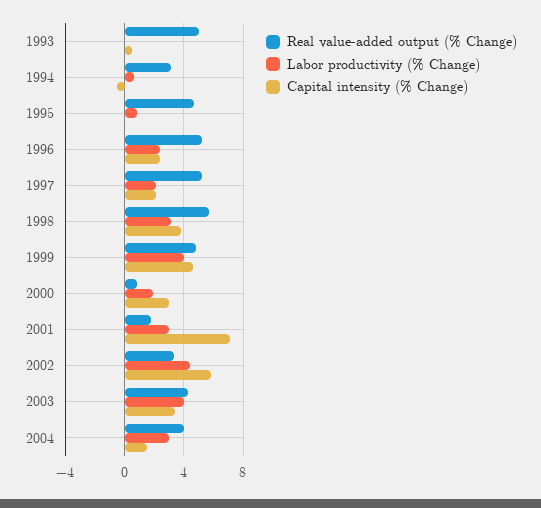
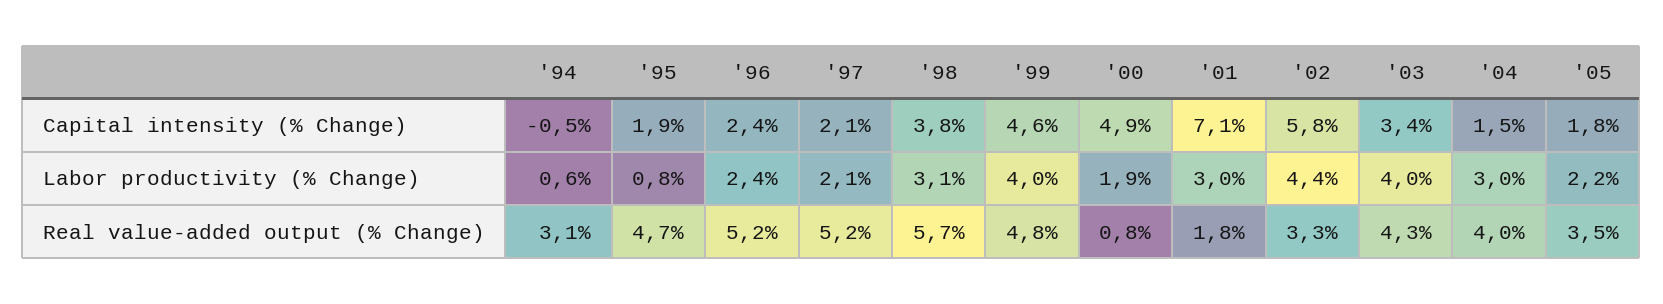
Real value-added output (% Change), 1993: 5 -> none
Labor productivity (% Change), 1993: 0 -> none
Capital intensity (% Change), 1993: 0.5 -> none
Capital intensity (% Change), 1995: 0 -> 1.9
Capital intensity (% Change), 2000: 3 -> 4.9
Capital intensity (% Change), '05: none -> 1.8
Labor productivity (% Change), '05: none -> 2.2
Real value-added output (% Change), '05: none -> 3.5

